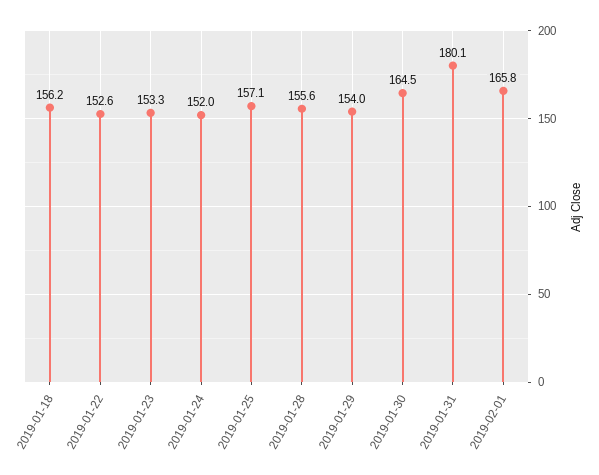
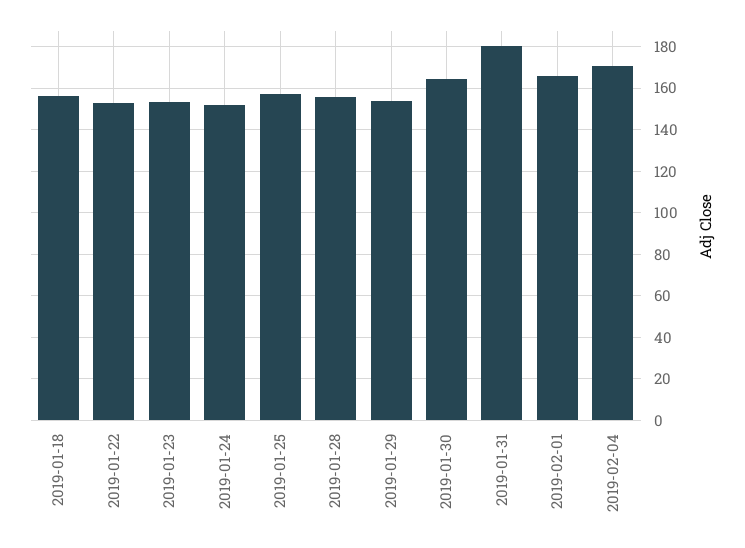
2019-02-04: none -> 170

